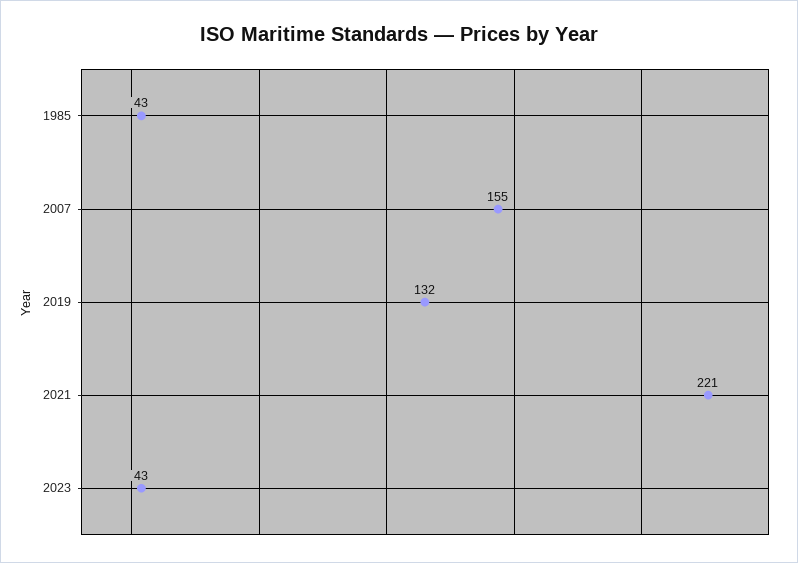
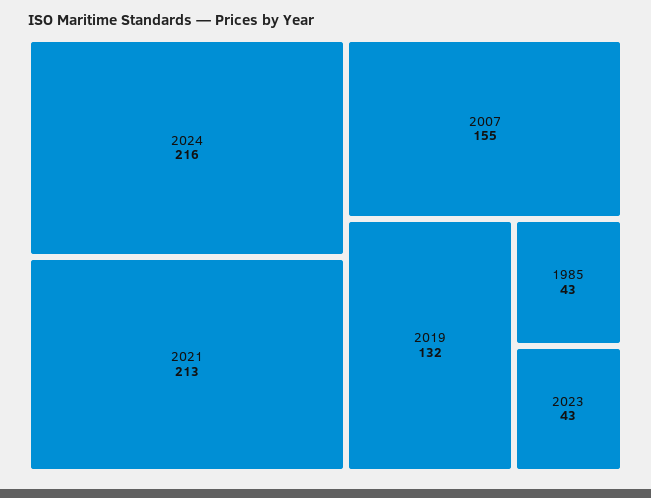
2021: 221 -> 213
2024: none -> 216

